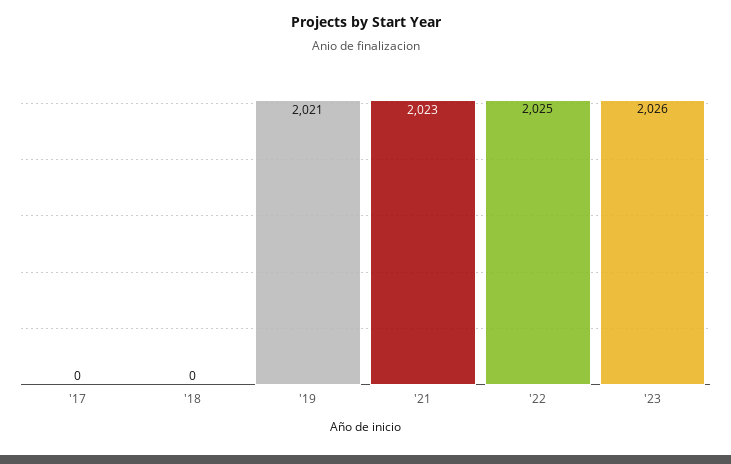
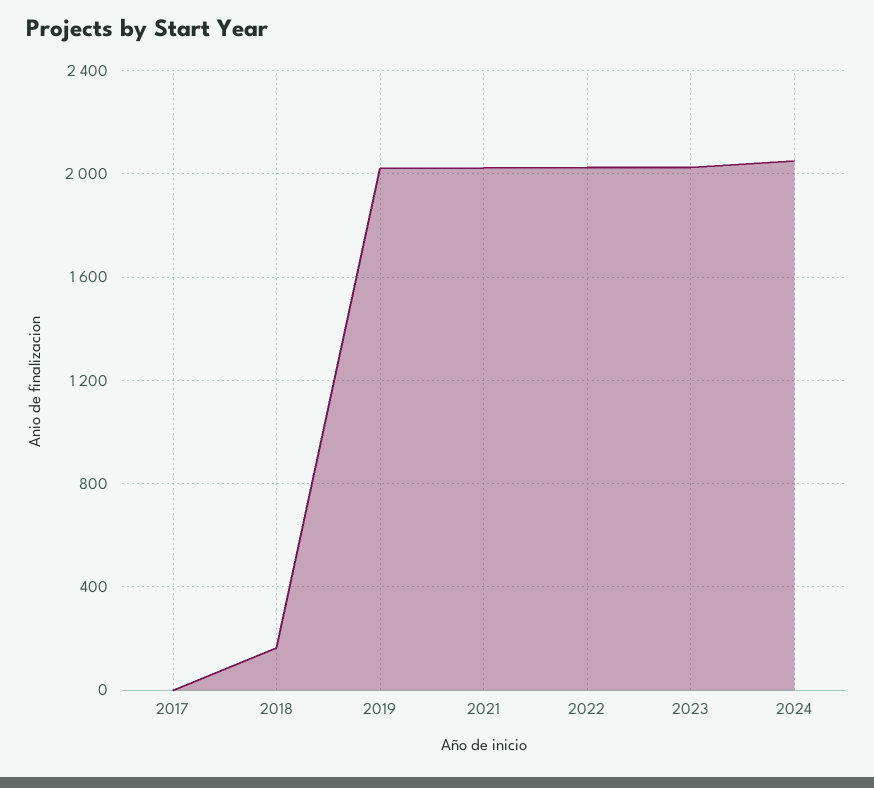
'18: 0 -> 150
2024: none -> 2050

